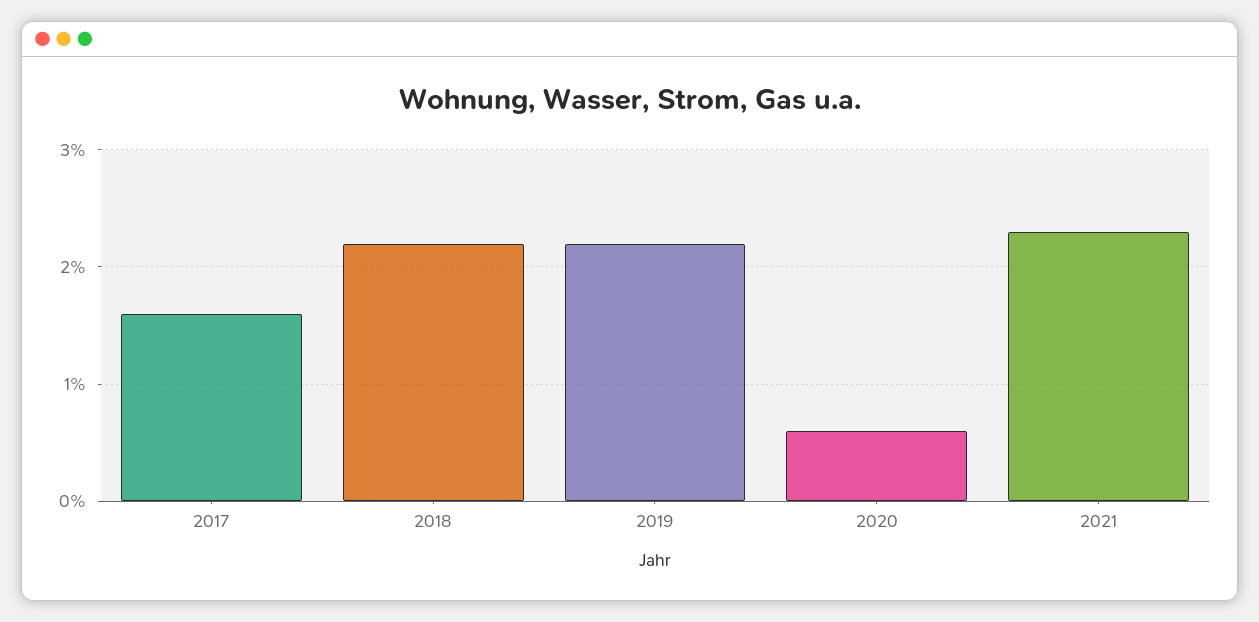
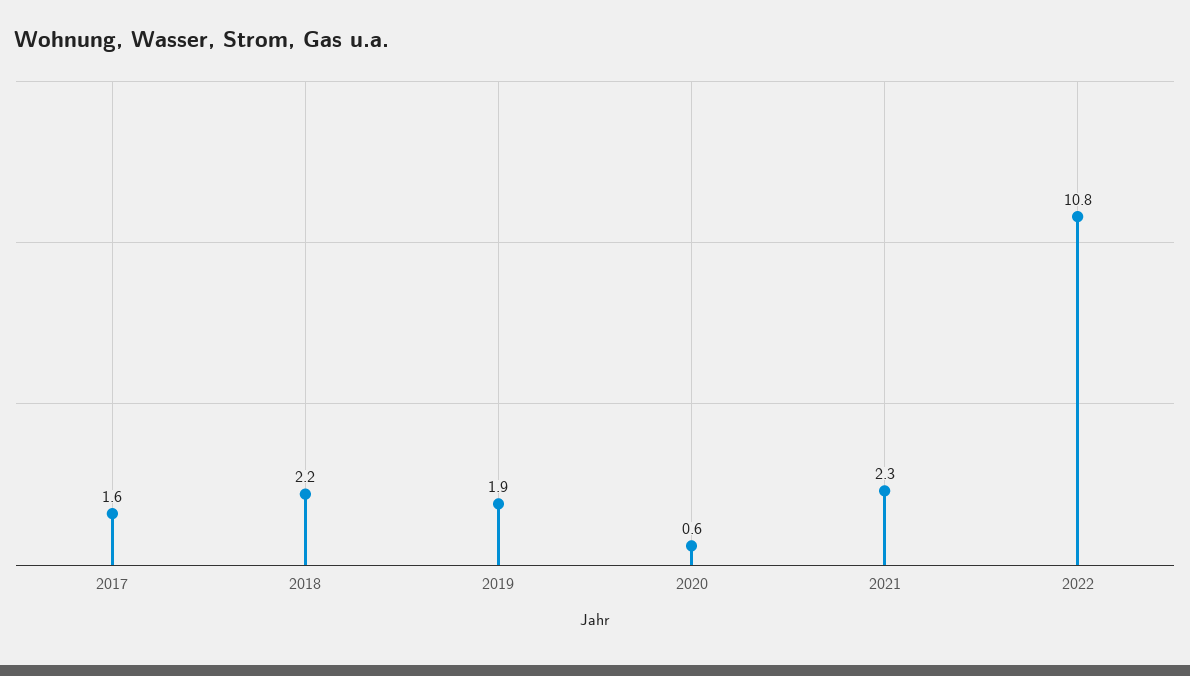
2019: 2.2 -> 1.9
2022: none -> 10.8

